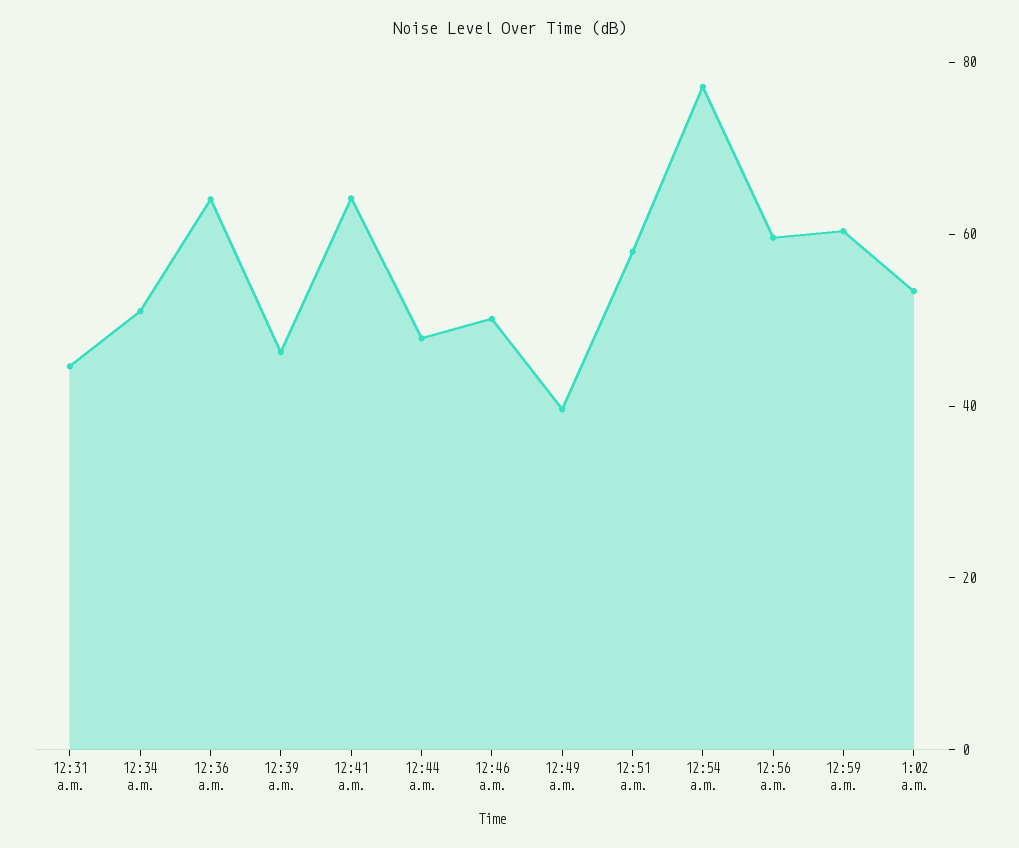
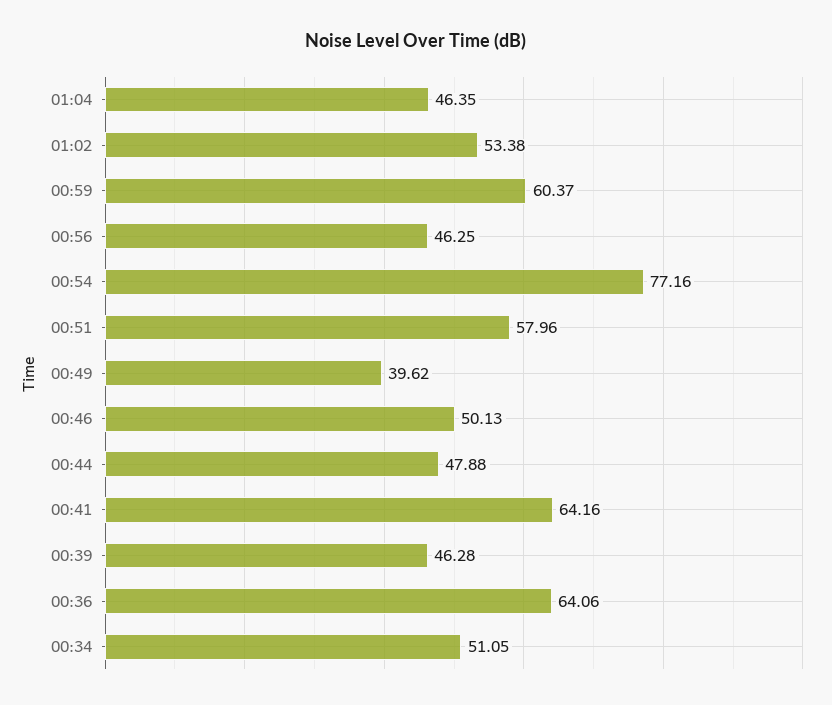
12:31 a.m.: 45 -> none
12:56 a.m.: 60 -> 46.25
01:04: none -> 46.35

